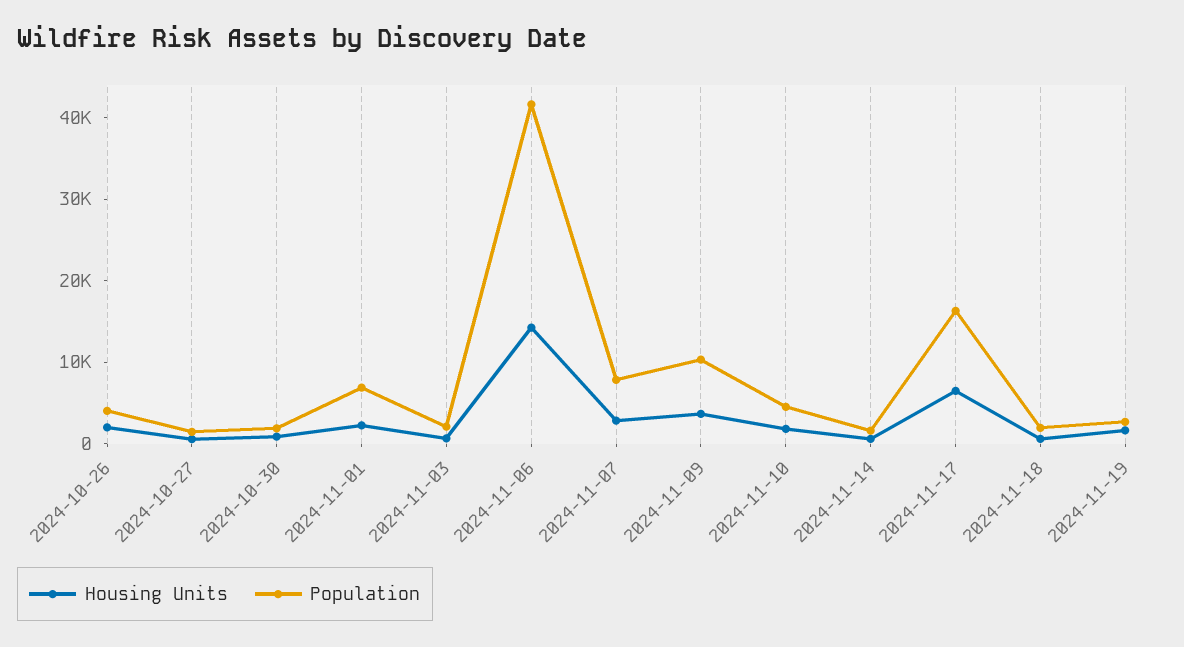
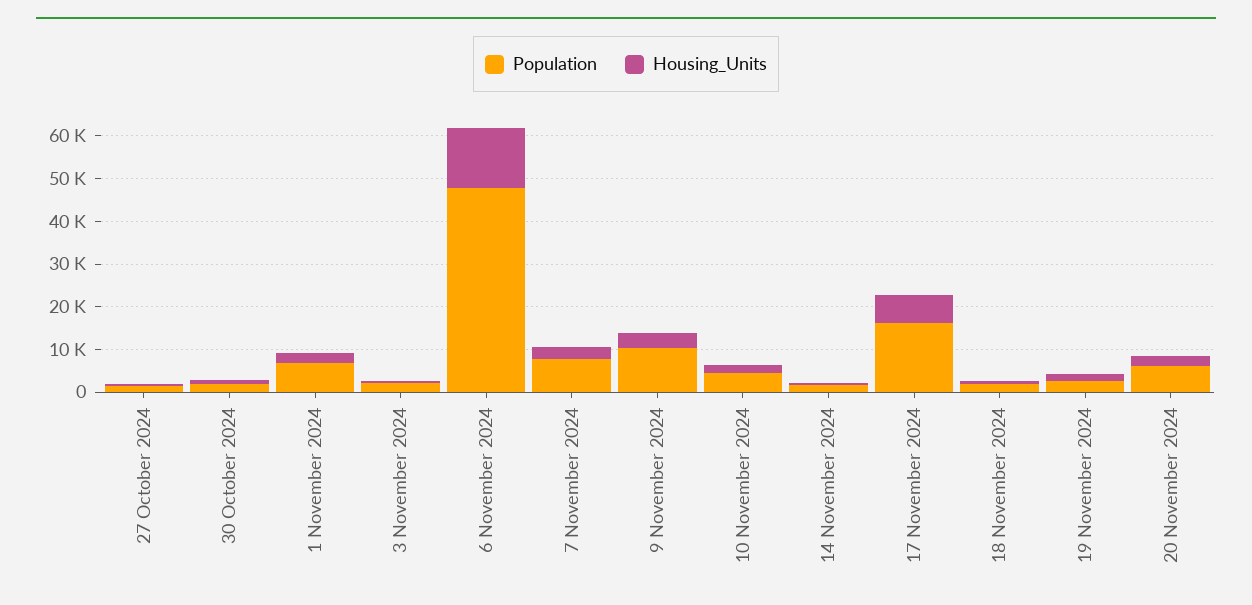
Housing Units, 2024-10-26: 2000 -> none
Population, 2024-10-26: 4000 -> none
Population, 2024-11-06: 42000 -> 48000
Population, 20 November 2024: none -> 6000
Housing Units, 20 November 2024: none -> 2000

